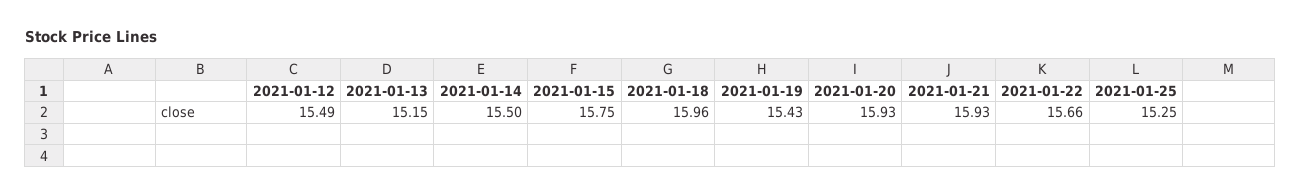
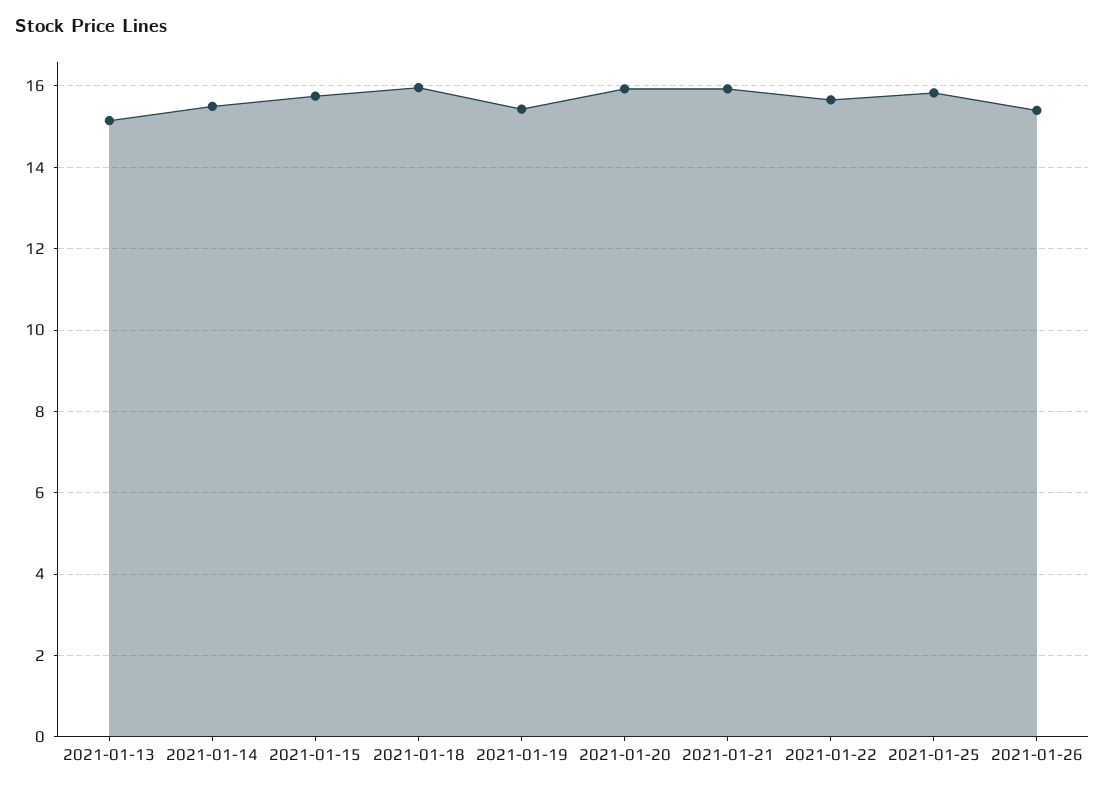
2021-01-12: 15.49 -> none
2021-01-25: 15.25 -> 15.8
2021-01-26: none -> 15.4

